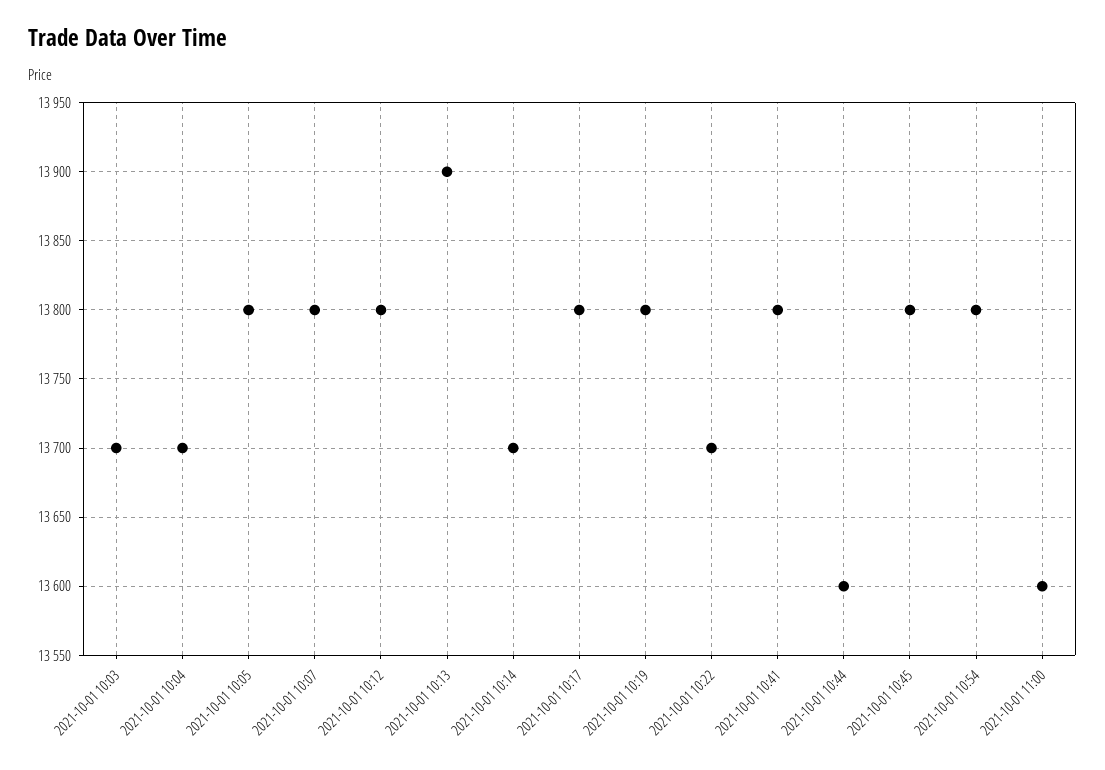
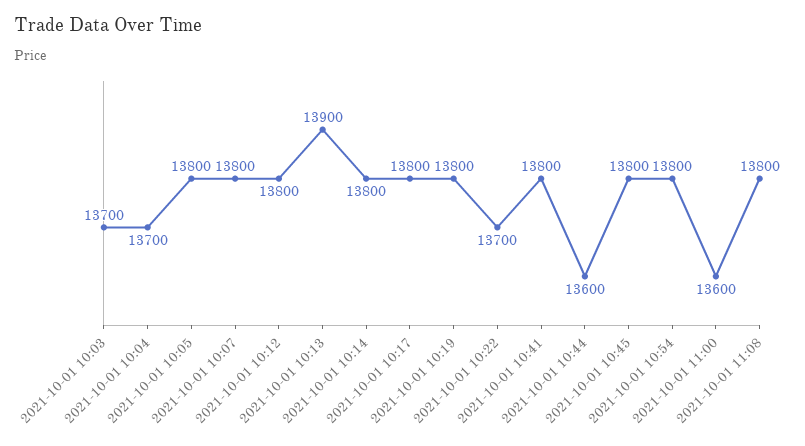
2021-10-01 10:14: 13700 -> 13800
2021-10-01 11:08: none -> 13800

